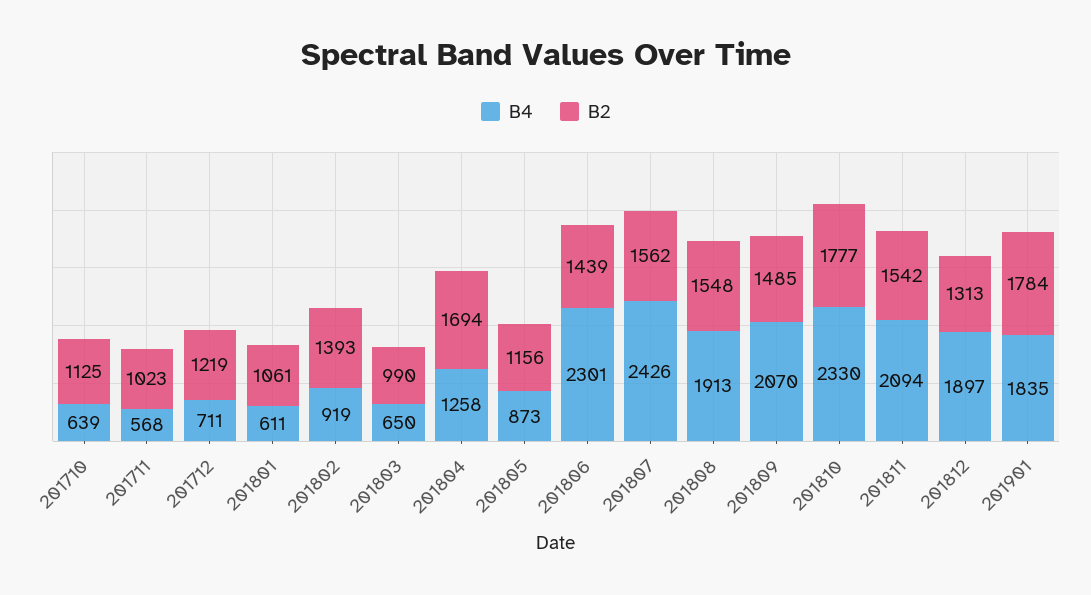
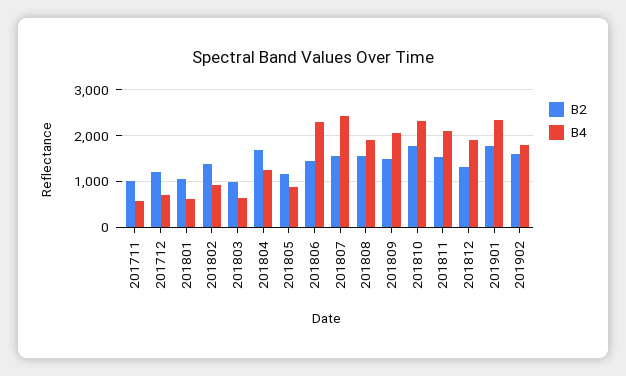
B4, 201710: 639 -> none
B2, 201710: 1125 -> none
B4, 201901: 1835 -> 2400
B2, 201902: none -> 1600
B4, 201902: none -> 1800

